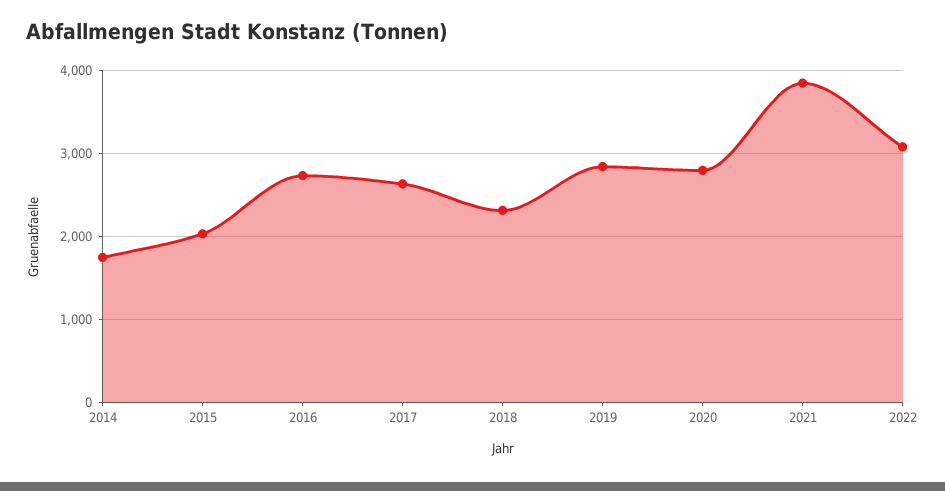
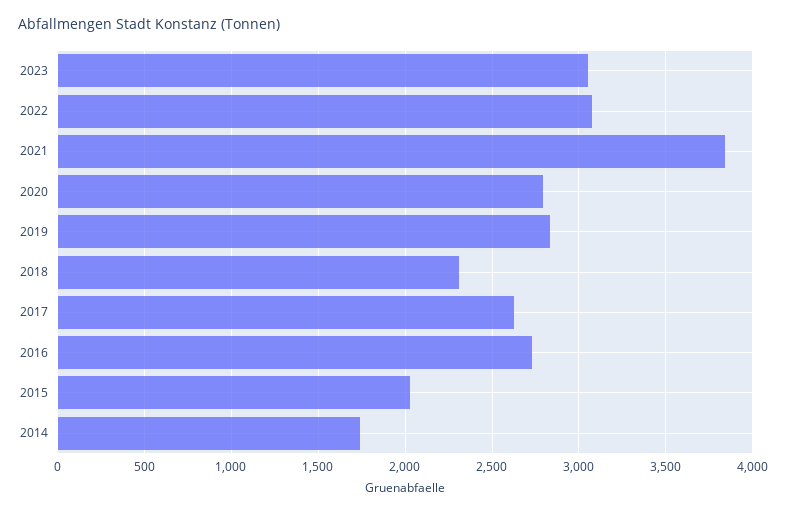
2023: none -> 3050

